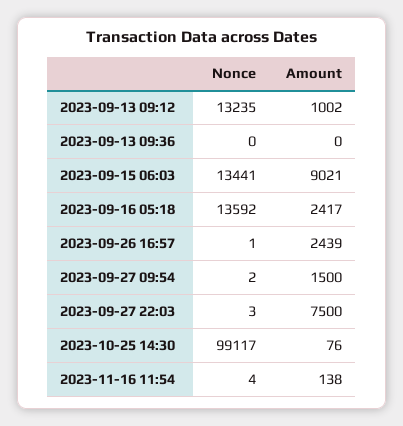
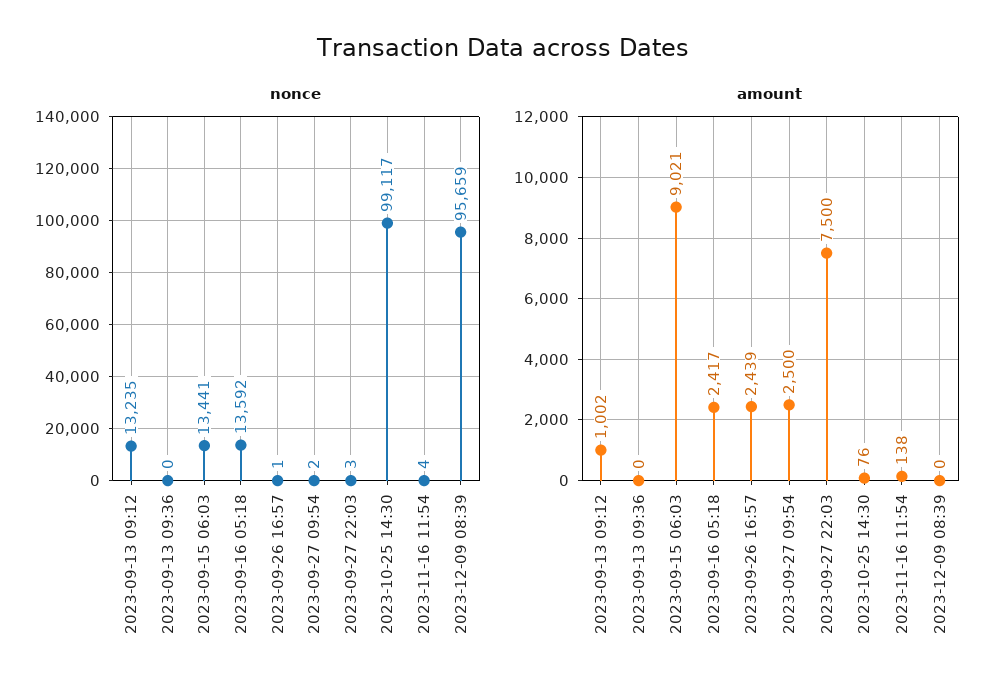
Amount, 2023-09-27 09:54: 1500 -> 2500
Nonce, 2023-12-09 08:39: none -> 95659
Amount, 2023-12-09 08:39: none -> 0

